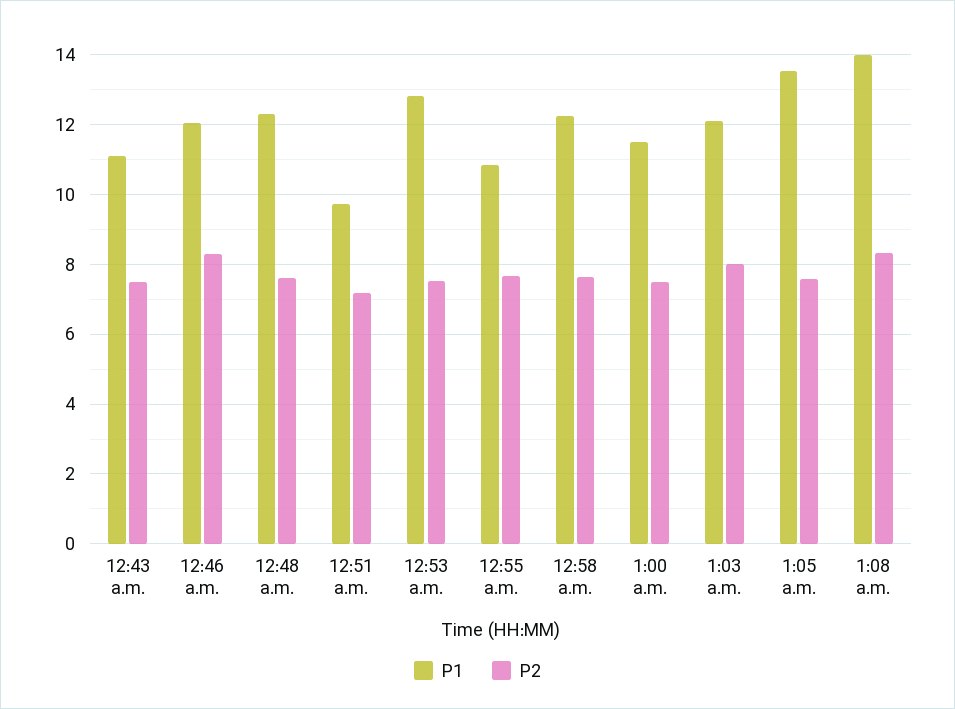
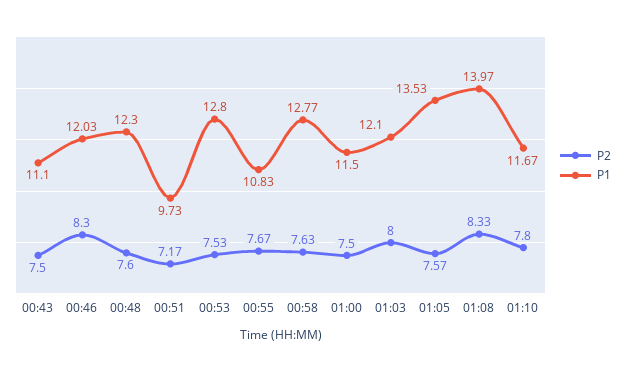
P1, 12:58 a.m.: 12.2 -> 12.77
P2, 01:10: none -> 7.8
P1, 01:10: none -> 11.67

